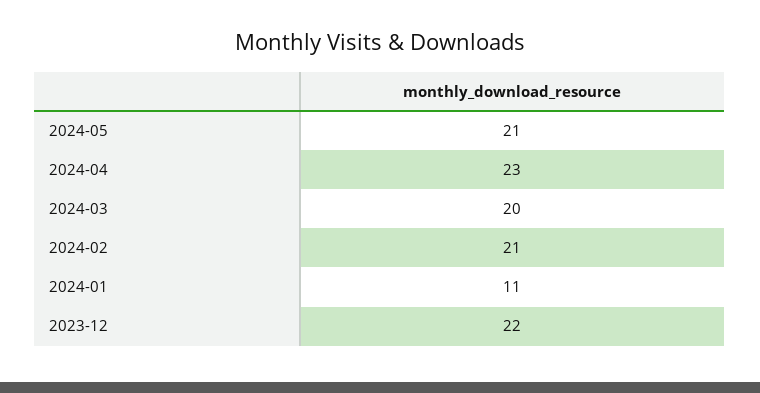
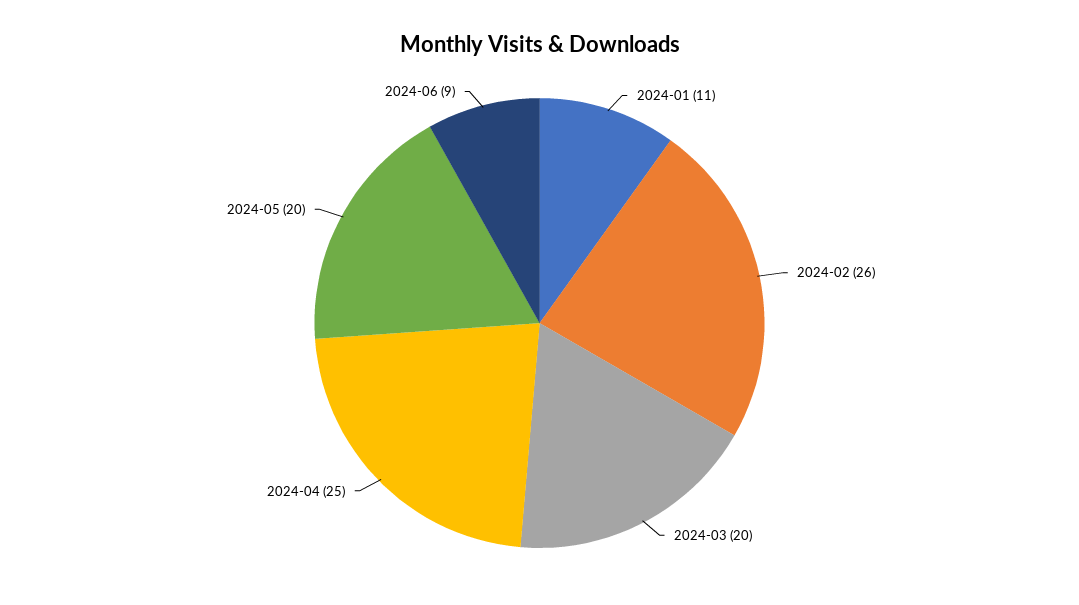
2024-05: 21 -> 20
2024-04: 23 -> 25
2024-02: 21 -> 26
2023-12: 22 -> none
2024-06: none -> 9

